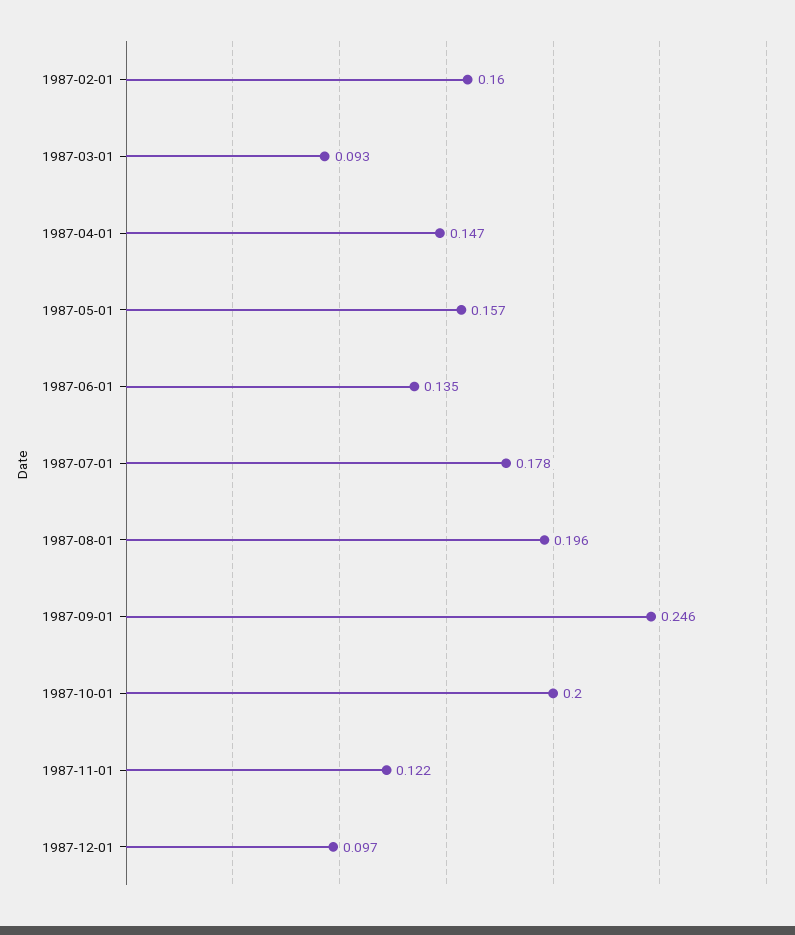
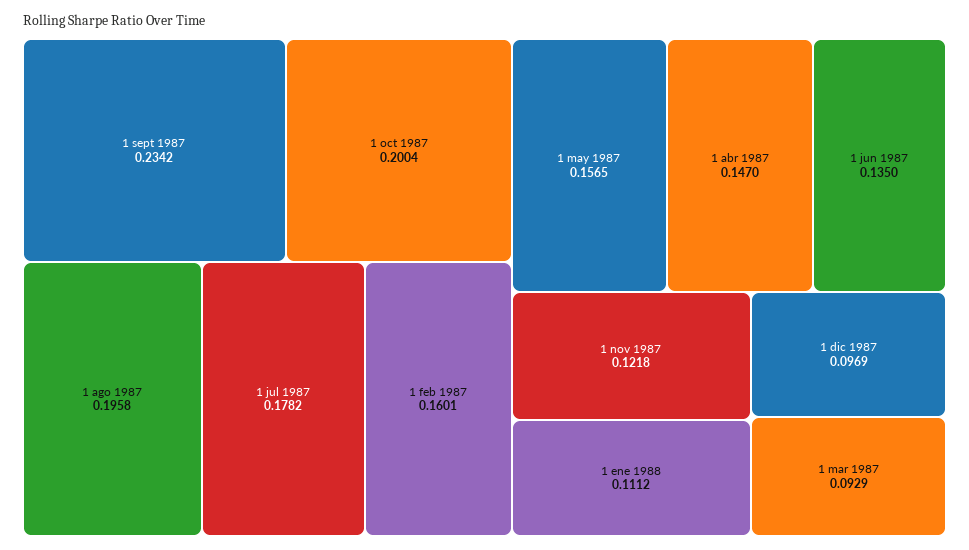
1987-09-01: 0.246 -> 0.2342
1 ene 1988: none -> 0.1112

